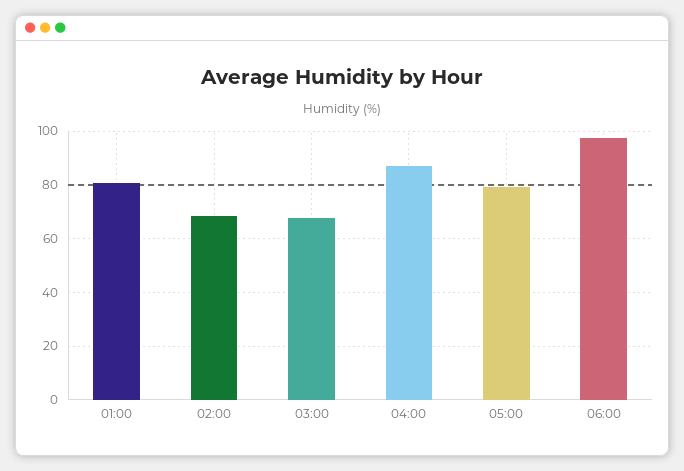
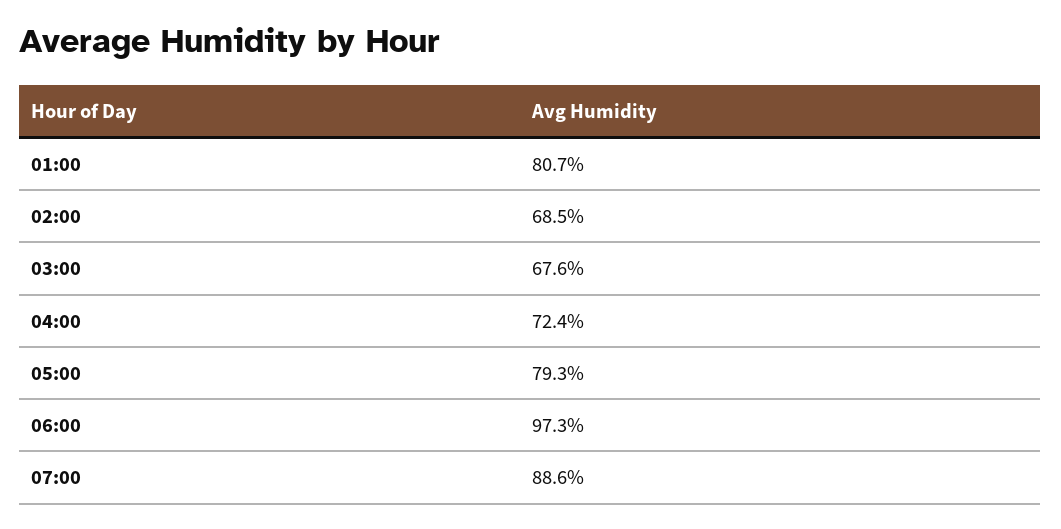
04:00: 87.5 -> 72.4
07:00: none -> 88.6

